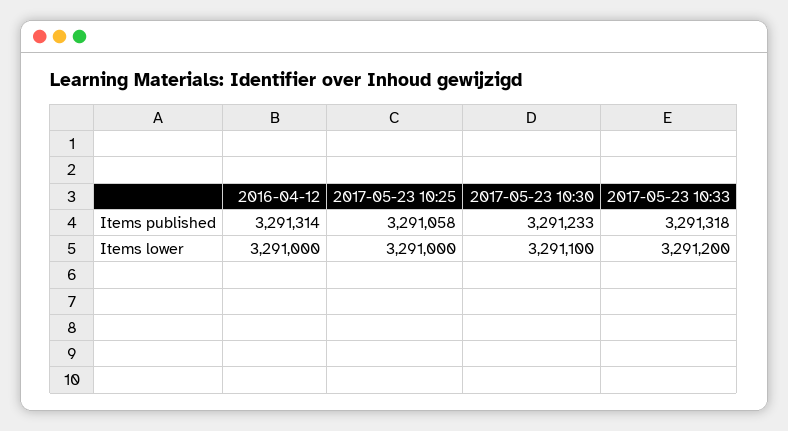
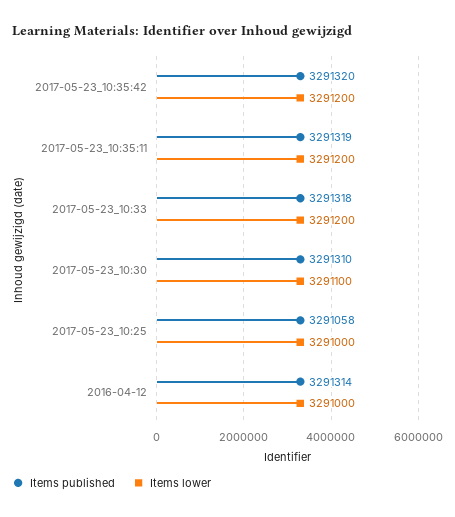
Items published, 2017-05-23 10:30: 3291233 -> 3291310
Items published, 2017-05-23_10:35:42: none -> 3291320
Items lower, 2017-05-23_10:35:42: none -> 3291200
Items published, 2017-05-23_10:35:11: none -> 3291319
Items lower, 2017-05-23_10:35:11: none -> 3291200

